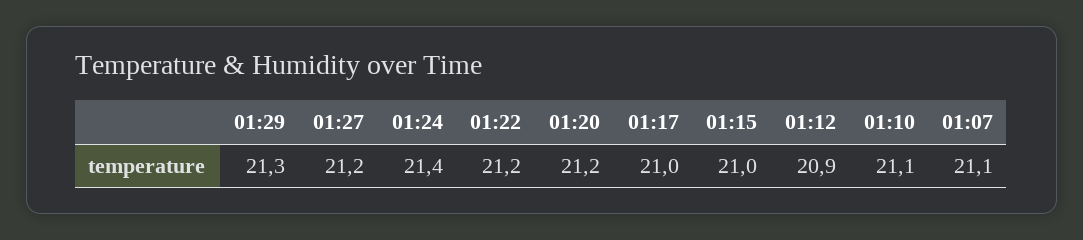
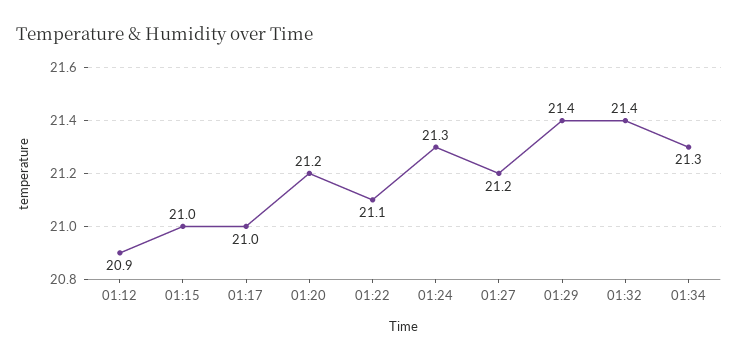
01:29: 21.3 -> 21.4
01:24: 21.4 -> 21.3
01:22: 21.2 -> 21.1
01:10: 21.1 -> none
01:07: 21.1 -> none
01:32: none -> 21.4
01:34: none -> 21.3

